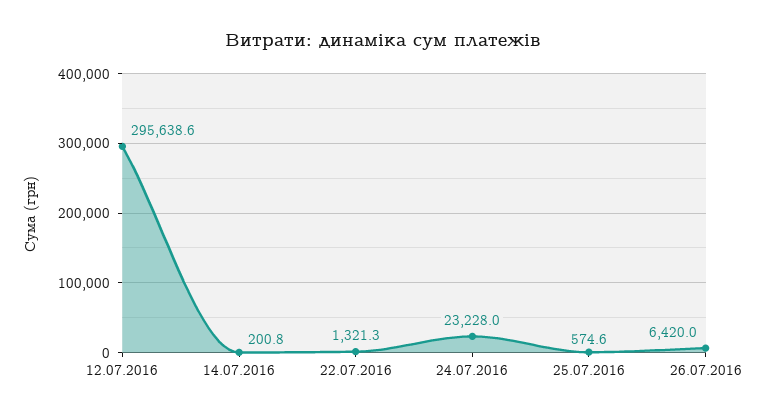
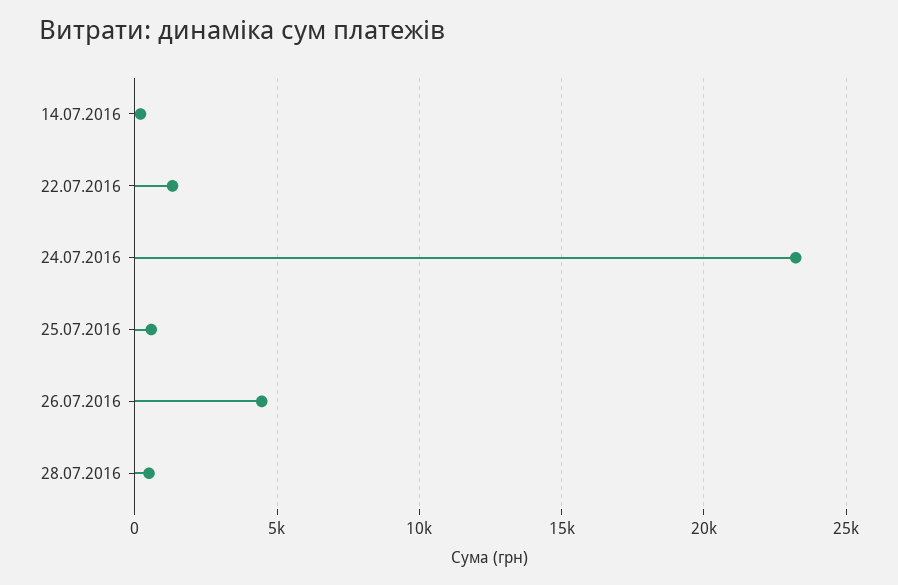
12.07.2016: 295638.6 -> none
26.07.2016: 6420 -> 4500
28.07.2016: none -> 500

